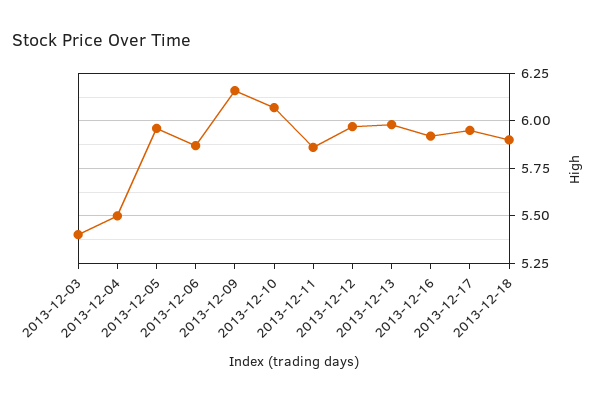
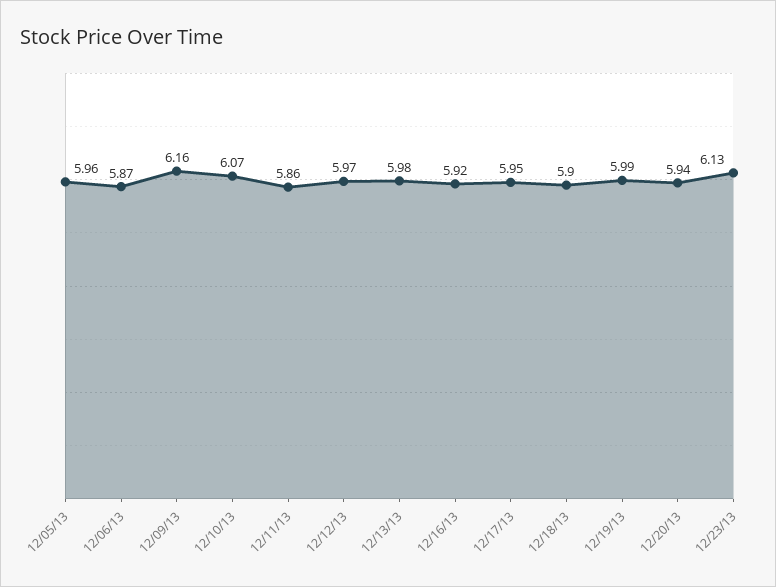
2013-12-03: 5.4 -> none
2013-12-04: 5.5 -> none
12/19/13: none -> 5.99
12/20/13: none -> 5.94
12/23/13: none -> 6.13

